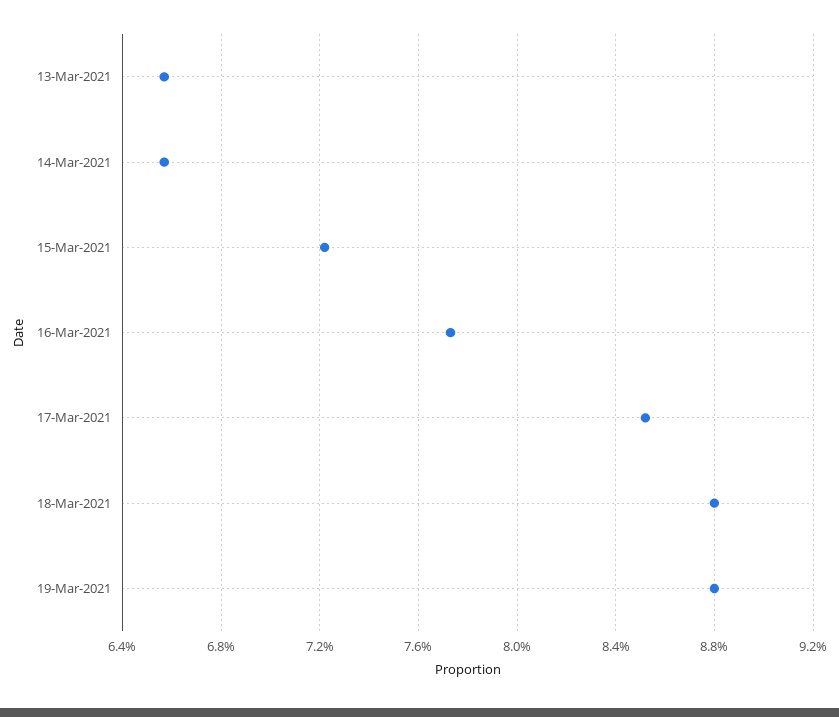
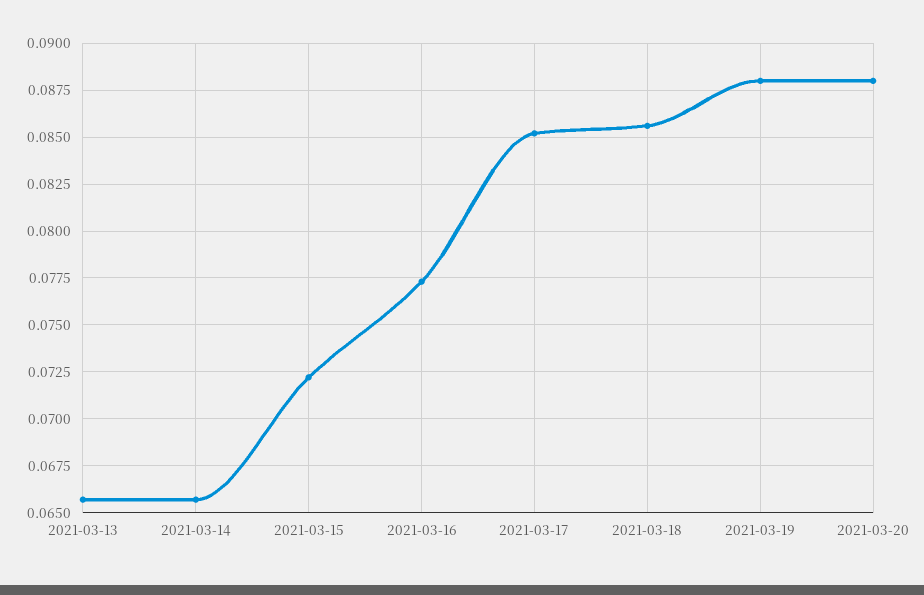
18-Mar-2021: 0.088 -> 0.0855
2021-03-20: none -> 0.088

